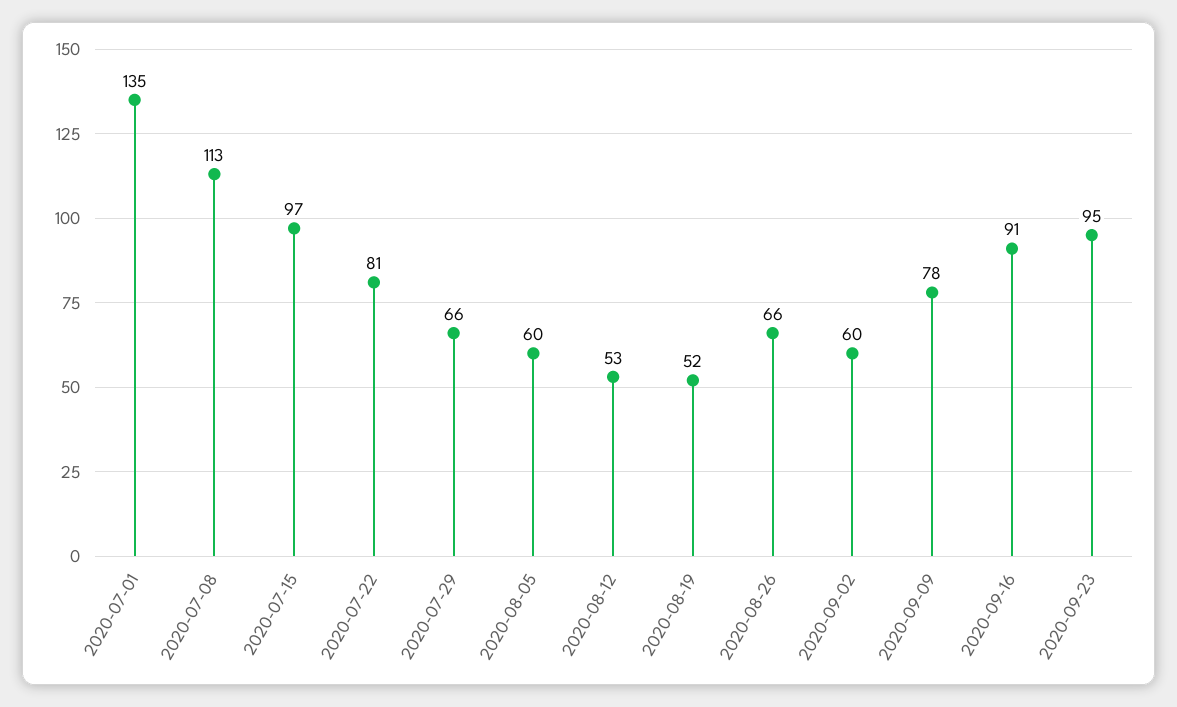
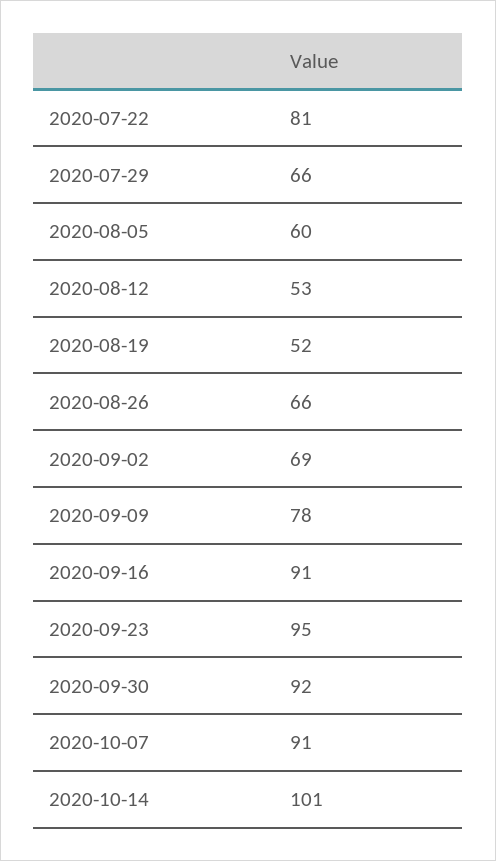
2020-07-01: 135 -> none
2020-07-08: 113 -> none
2020-07-15: 97 -> none
2020-09-02: 60 -> 69
2020-09-30: none -> 92
2020-10-07: none -> 91
2020-10-14: none -> 101

